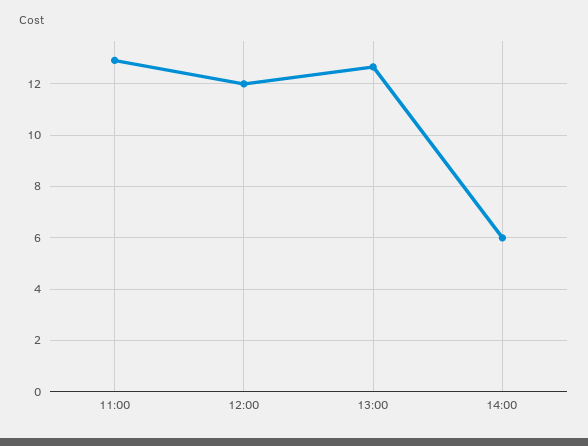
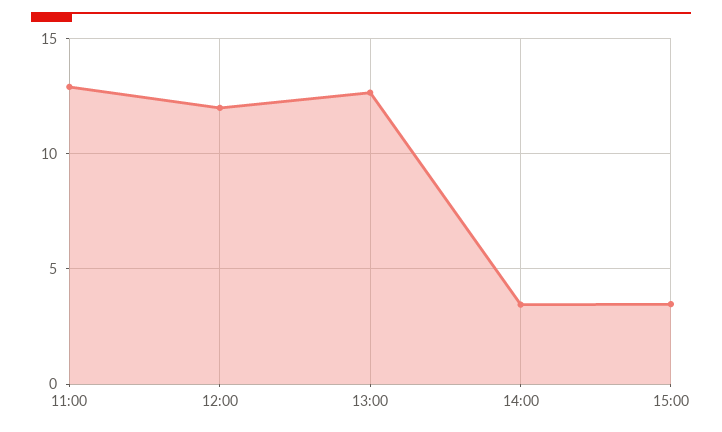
14:00: 6 -> 3.5
15:00: none -> 3.5

